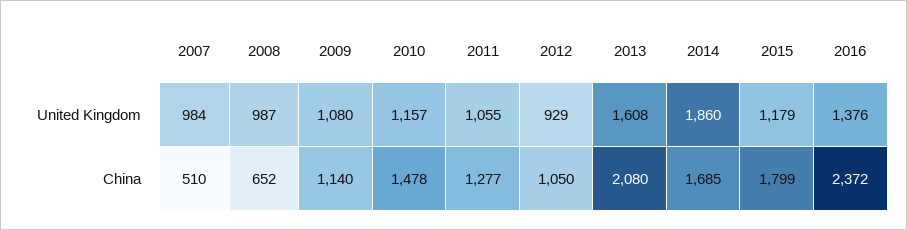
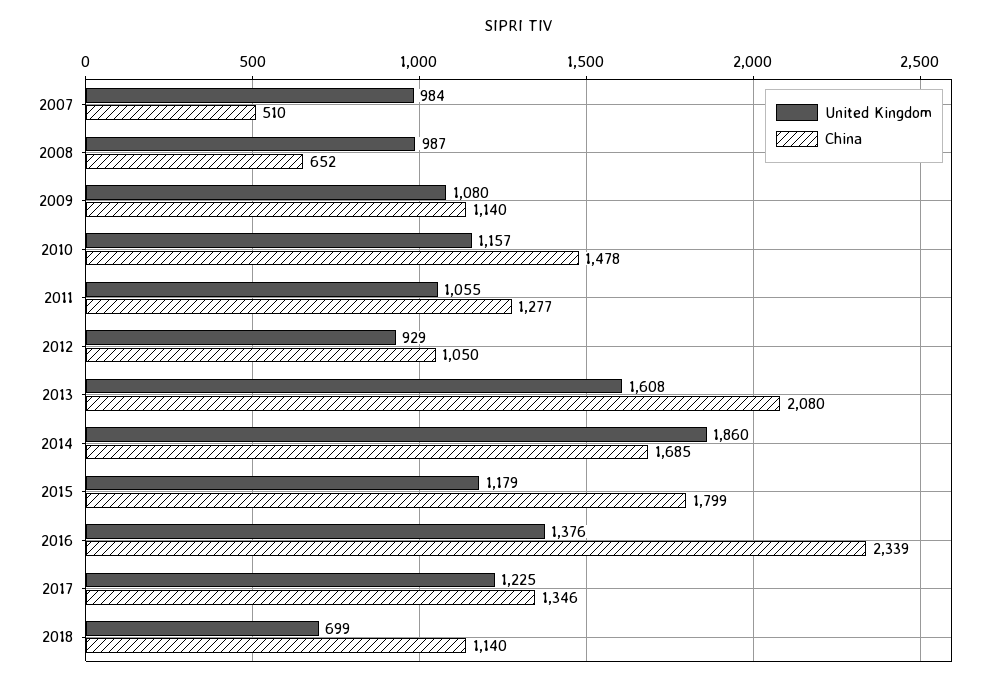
China, 2016: 2372 -> 2339
United Kingdom, 2017: none -> 1225
China, 2017: none -> 1346
United Kingdom, 2018: none -> 699
China, 2018: none -> 1140

